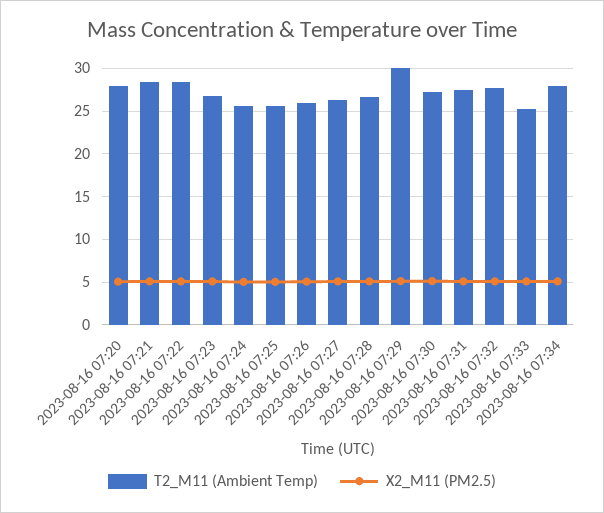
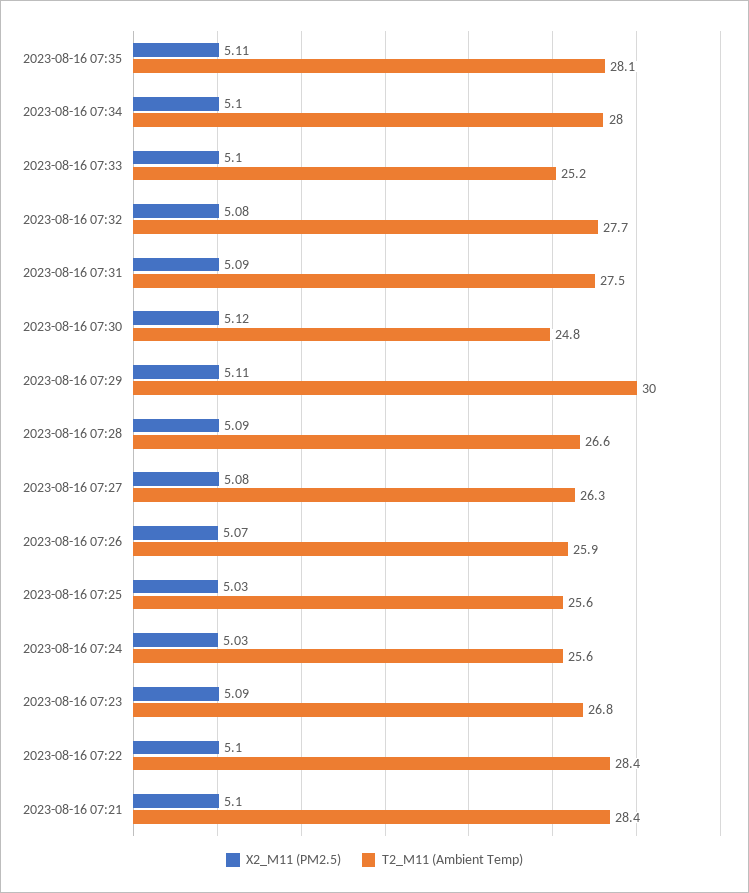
T2_M11 (Ambient Temp), 2023-08-16 07:20: 28 -> none
X2_M11 (PM2.5), 2023-08-16 07:20: 5 -> none
T2_M11 (Ambient Temp), 2023-08-16 07:30: 27 -> 24.8
X2_M11 (PM2.5), 2023-08-16 07:35: none -> 5.11
T2_M11 (Ambient Temp), 2023-08-16 07:35: none -> 28.1

